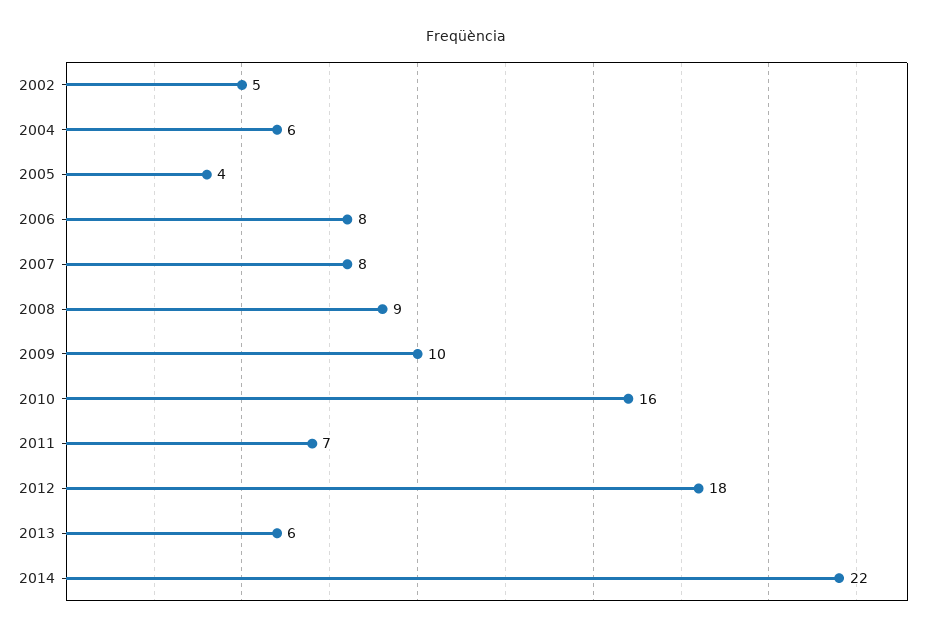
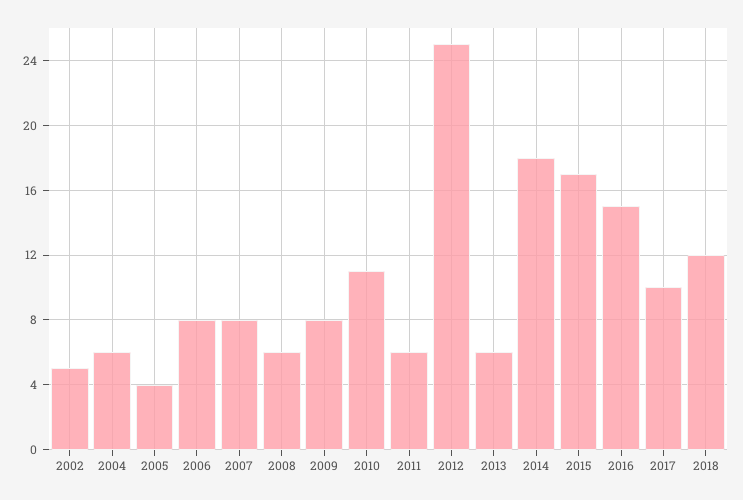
2008: 9 -> 6
2009: 10 -> 8
2010: 16 -> 11
2011: 7 -> 6
2012: 18 -> 25
2014: 22 -> 18
2015: none -> 17
2016: none -> 15
2017: none -> 10
2018: none -> 12

